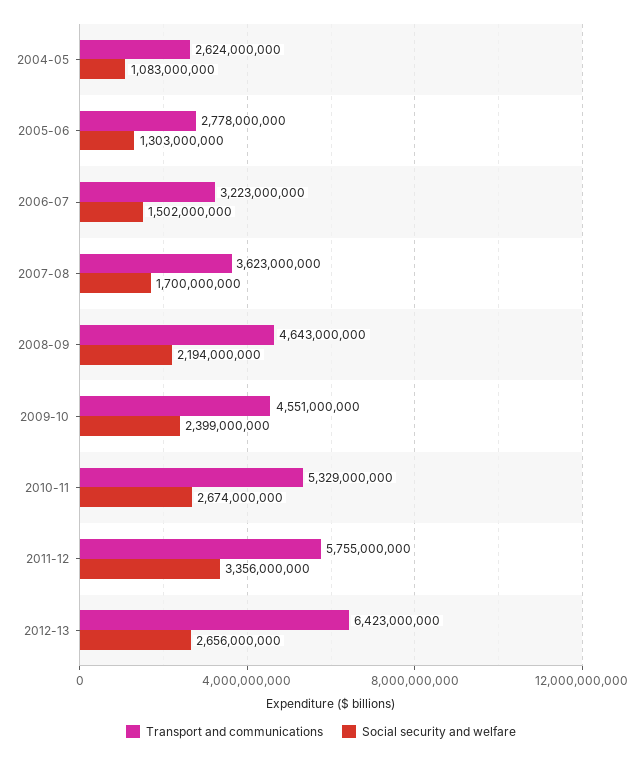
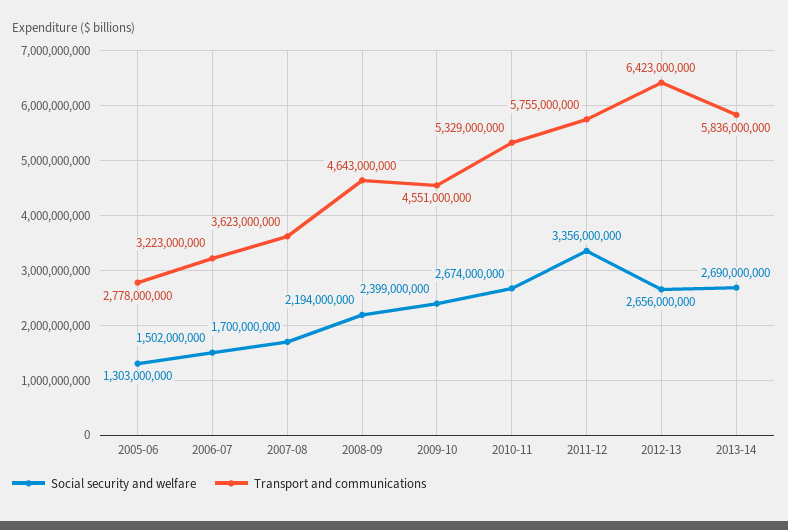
Transport and communications, 2004-05: 2624000000 -> none
Social security and welfare, 2004-05: 1083000000 -> none
Social security and welfare, 2013-14: none -> 2690000000
Transport and communications, 2013-14: none -> 5836000000

